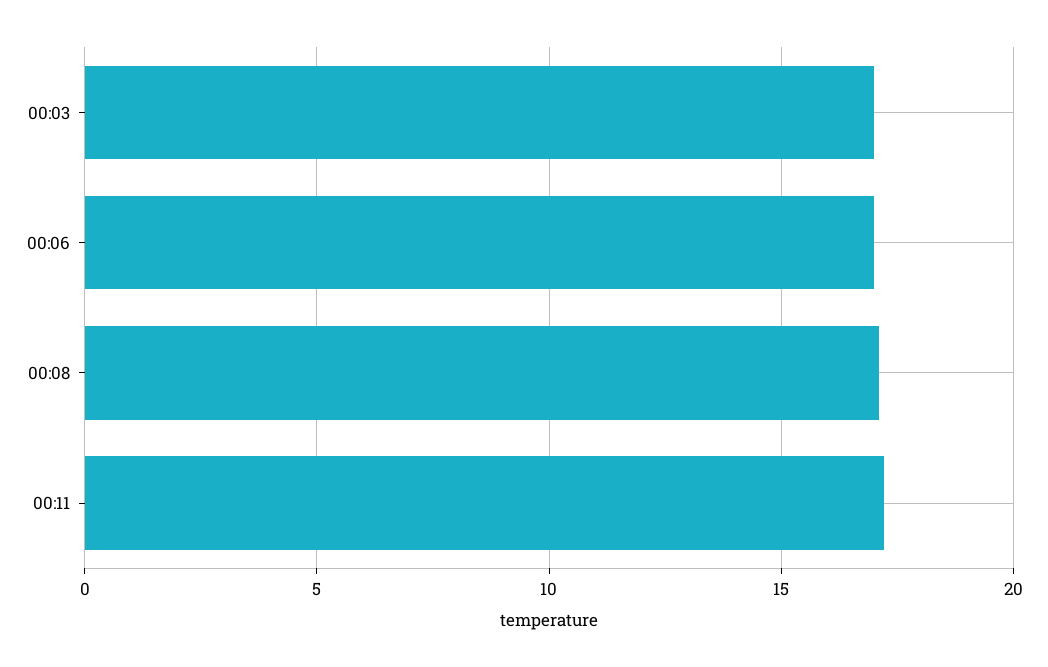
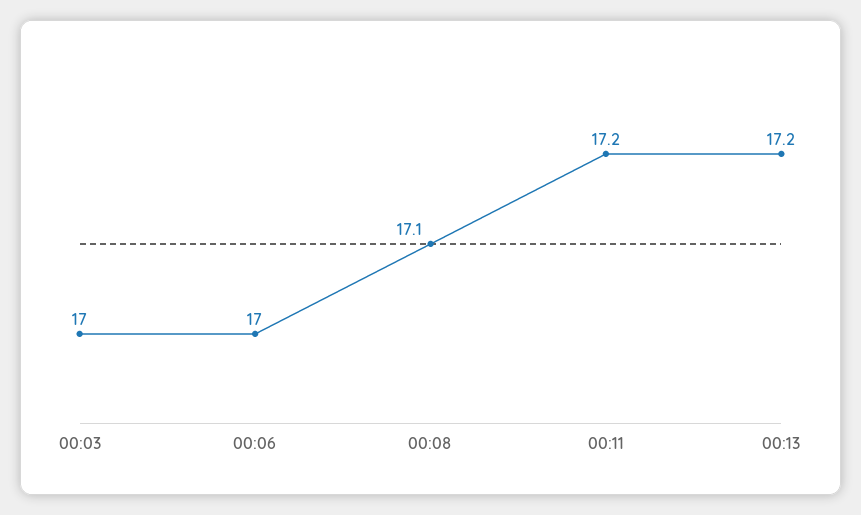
00:13: none -> 17.2

